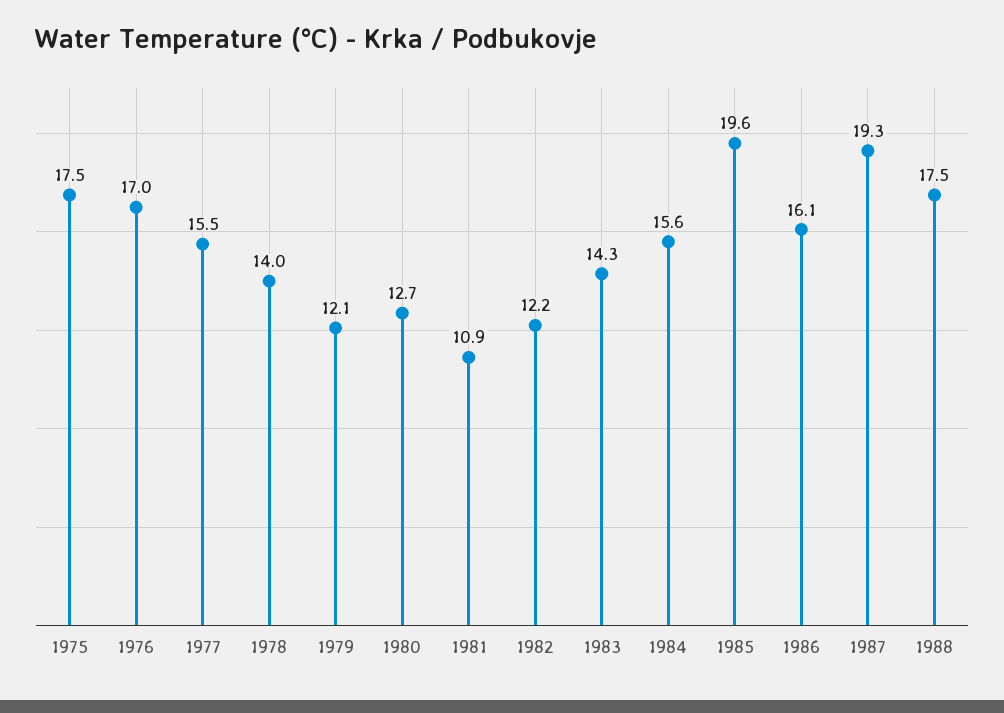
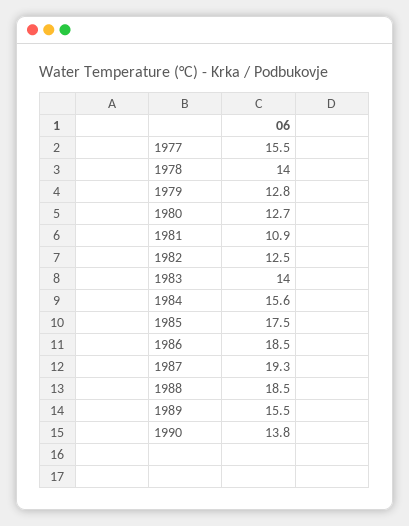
1975: 17.5 -> none
1976: 17 -> none
1979: 12.1 -> 12.8
1982: 12.2 -> 12.5
1983: 14.3 -> 14
1985: 19.6 -> 17.5
1986: 16.1 -> 18.5
1988: 17.5 -> 18.5
1989: none -> 15.5
1990: none -> 13.8

